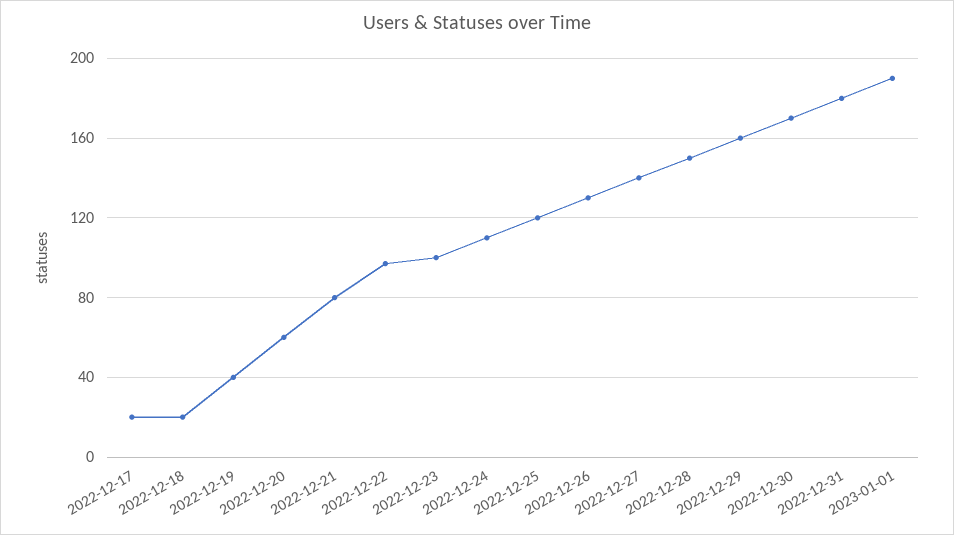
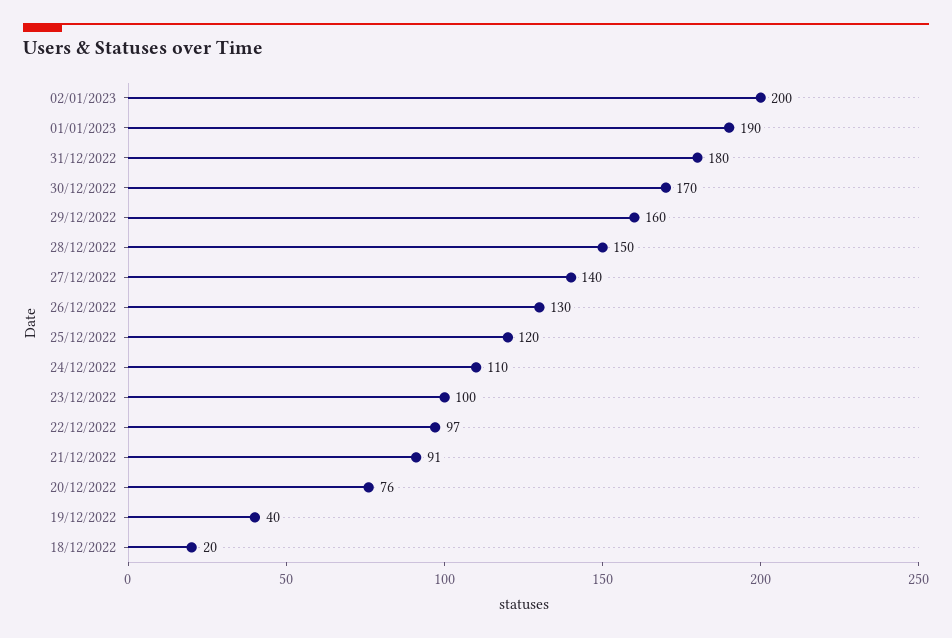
2022-12-17: 20 -> none
2022-12-20: 60 -> 76
2022-12-21: 80 -> 91
02/01/2023: none -> 200

